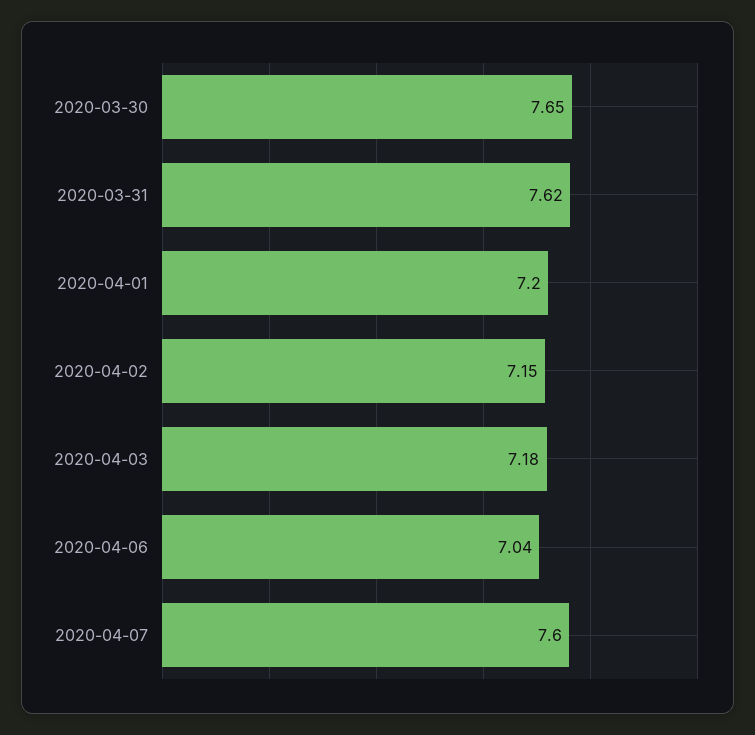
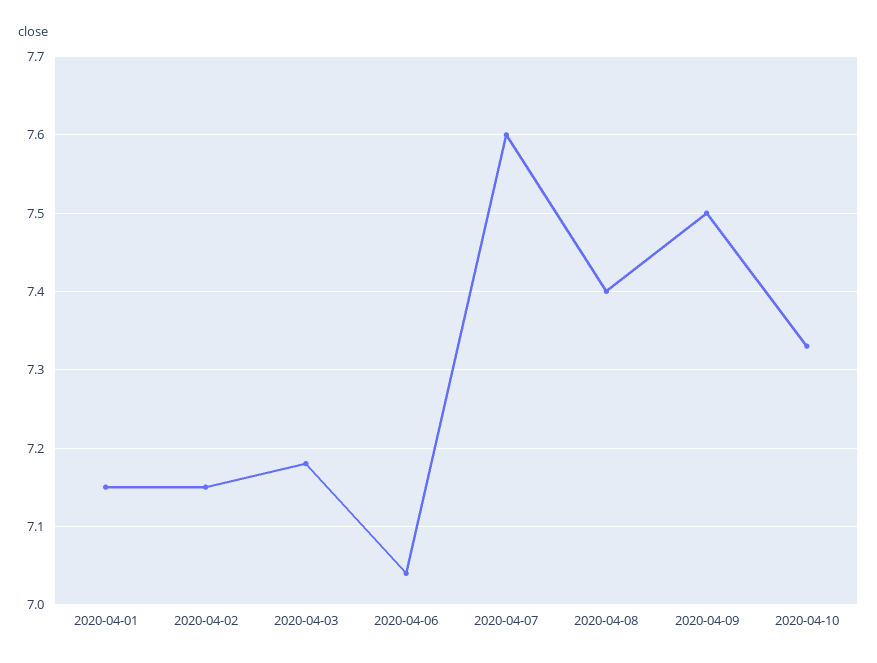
2020-03-30: 7.65 -> none
2020-03-31: 7.62 -> none
2020-04-01: 7.2 -> 7.15
2020-04-08: none -> 7.4
2020-04-09: none -> 7.5
2020-04-10: none -> 7.33

